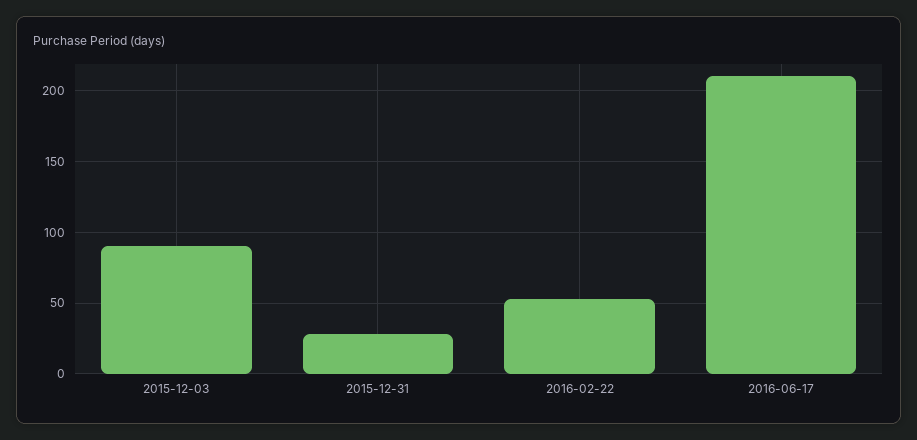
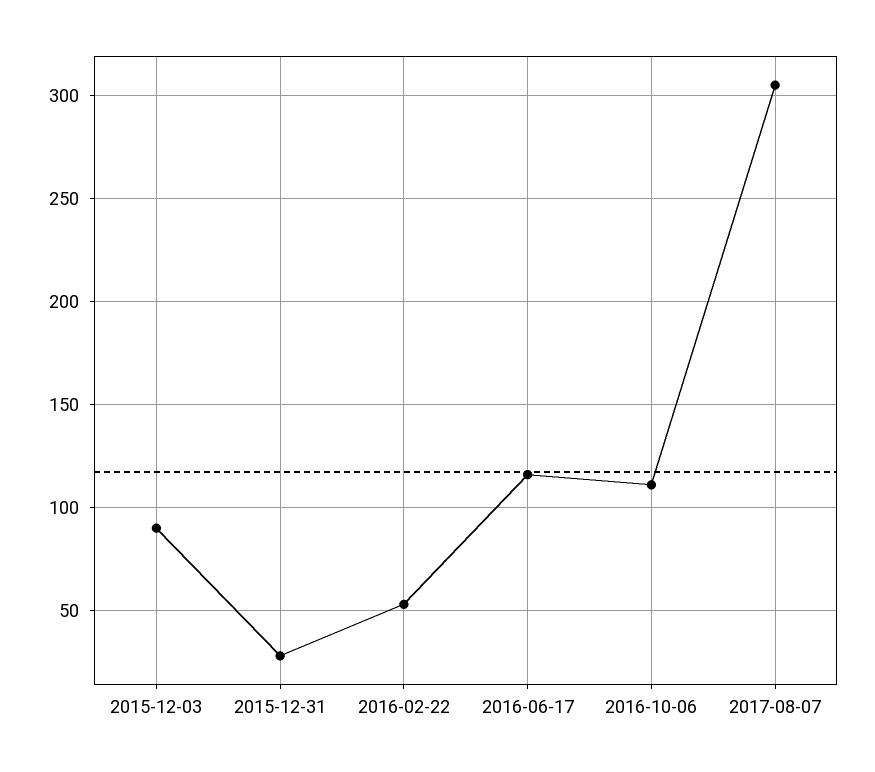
2016-06-17: 210 -> 115
2016-10-06: none -> 110
2017-08-07: none -> 305

